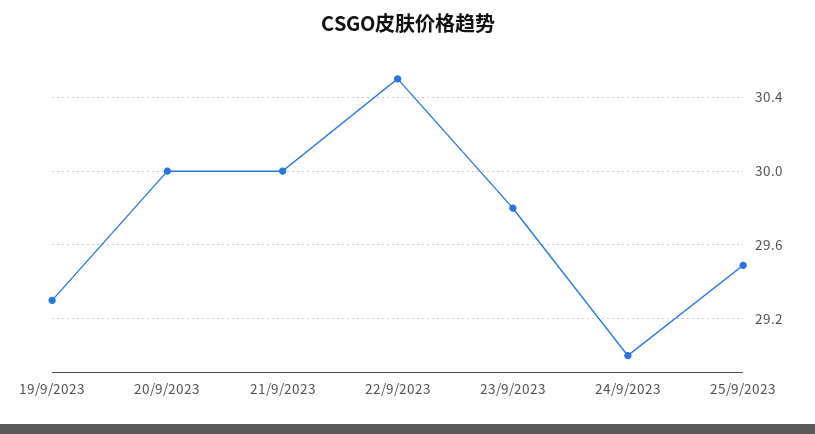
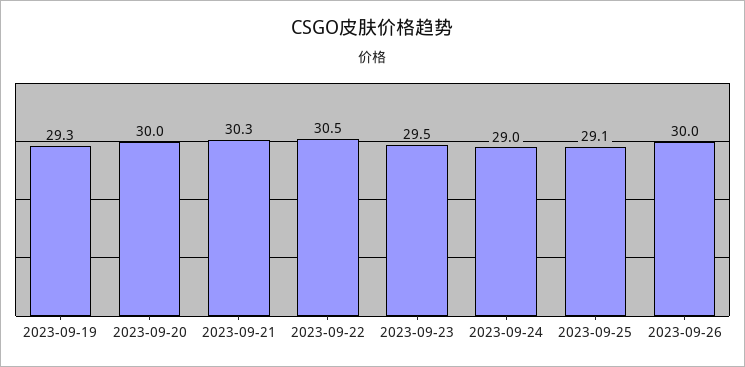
21/9/2023: 30 -> 30.3
23/9/2023: 29.8 -> 29.5
25/9/2023: 29.5 -> 29.1
2023-09-26: none -> 30

